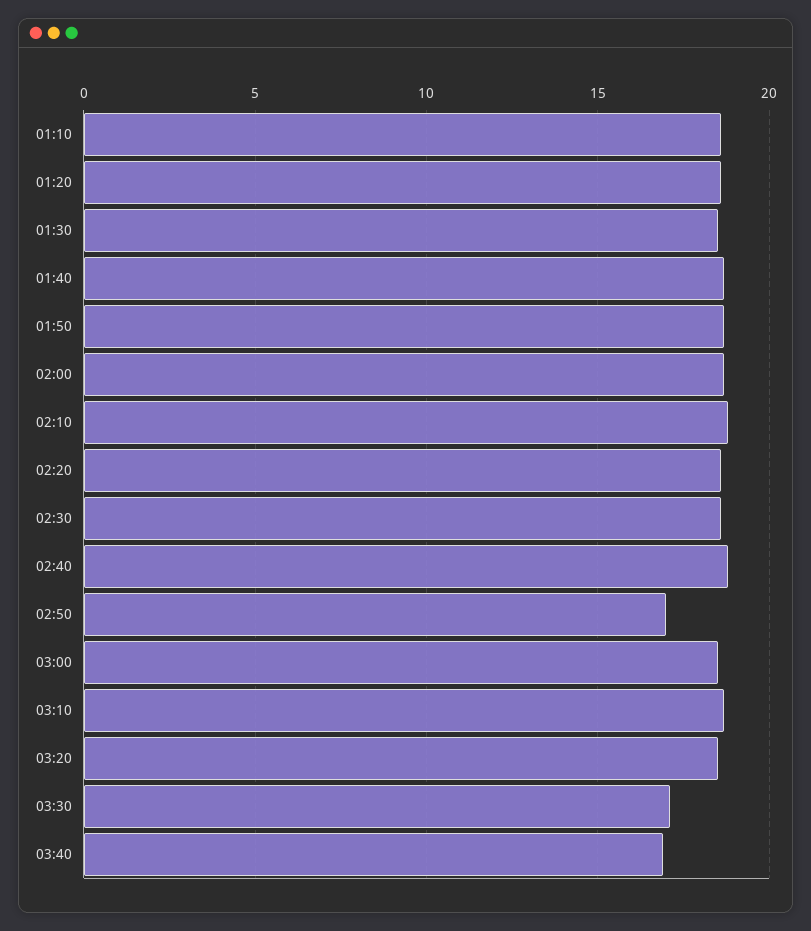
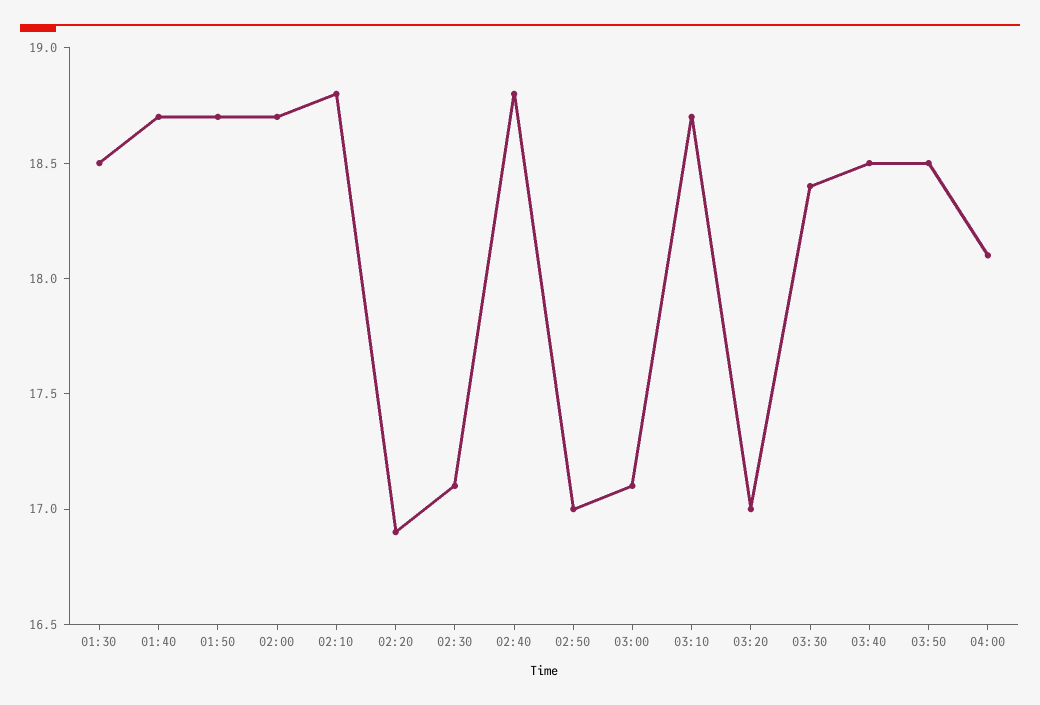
01:10: 18.5 -> none
01:20: 18.5 -> none
02:20: 18.5 -> 16.9
02:30: 18.5 -> 17.1
03:00: 18.5 -> 17.1
03:20: 18.5 -> 17
03:30: 17 -> 18.4
03:40: 17 -> 18.5
03:50: none -> 18.5
04:00: none -> 18.1

